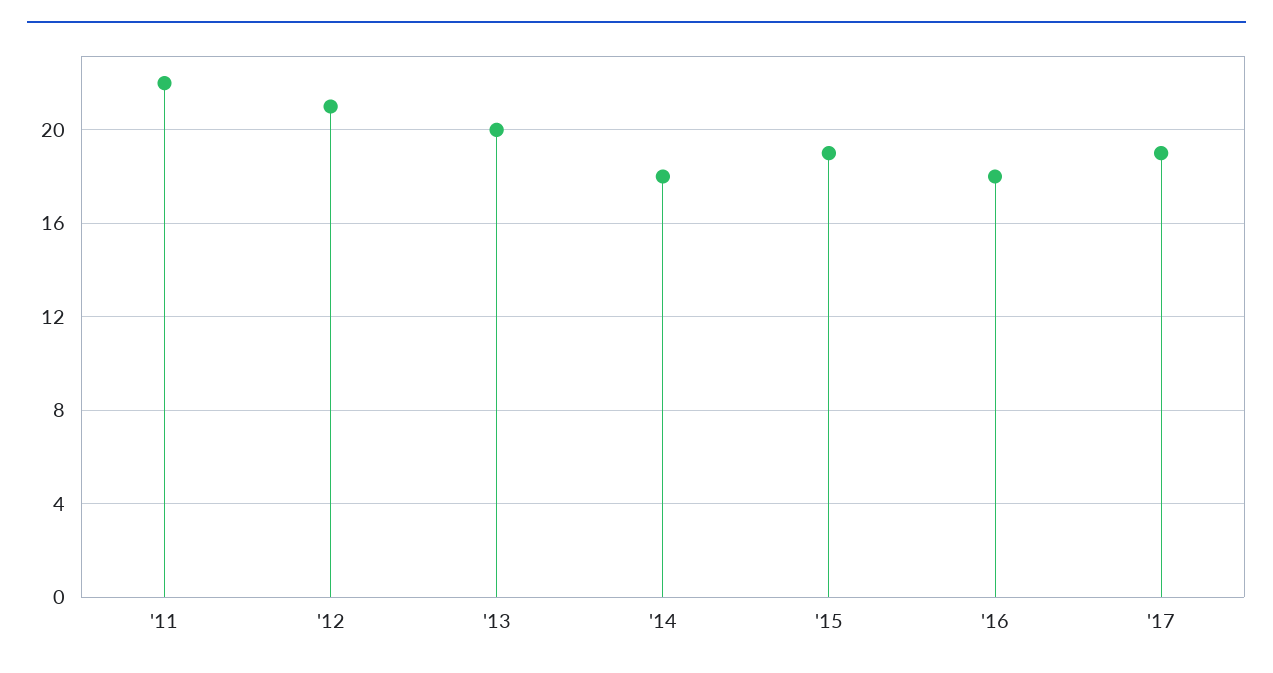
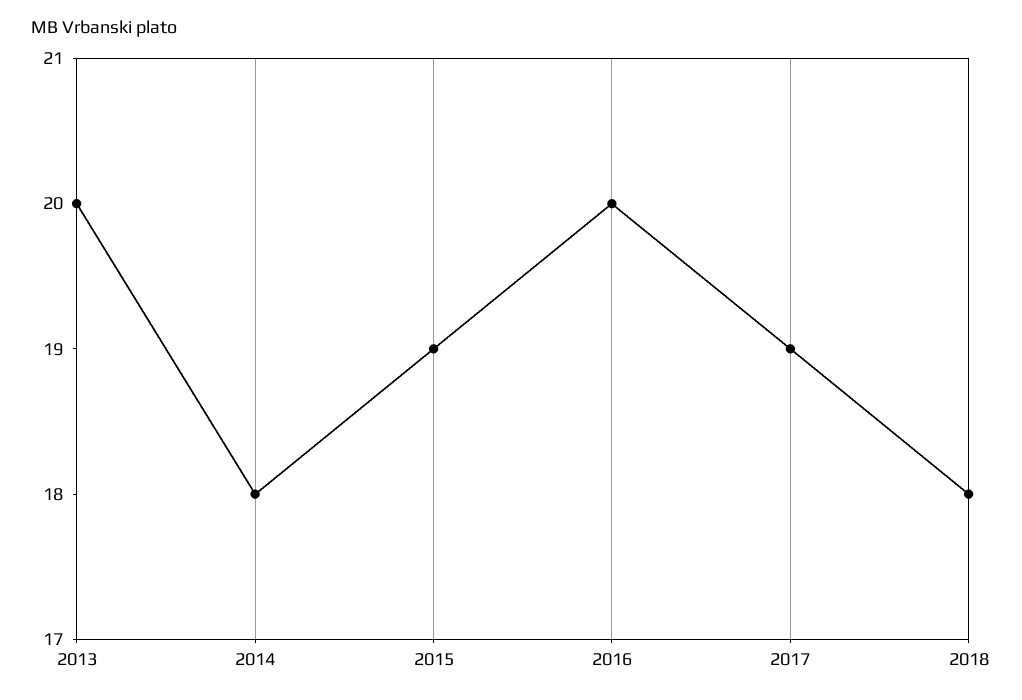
'11: 22 -> none
'12: 21 -> none
'16: 18 -> 20
2018: none -> 18

